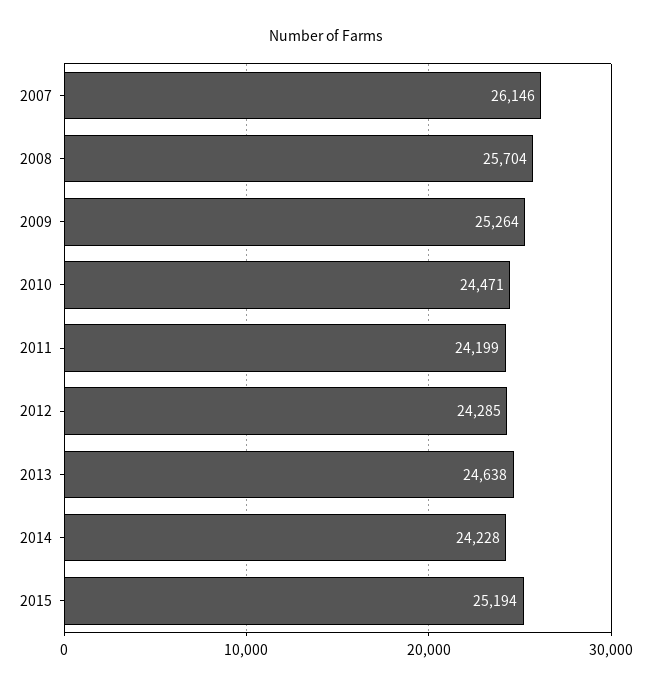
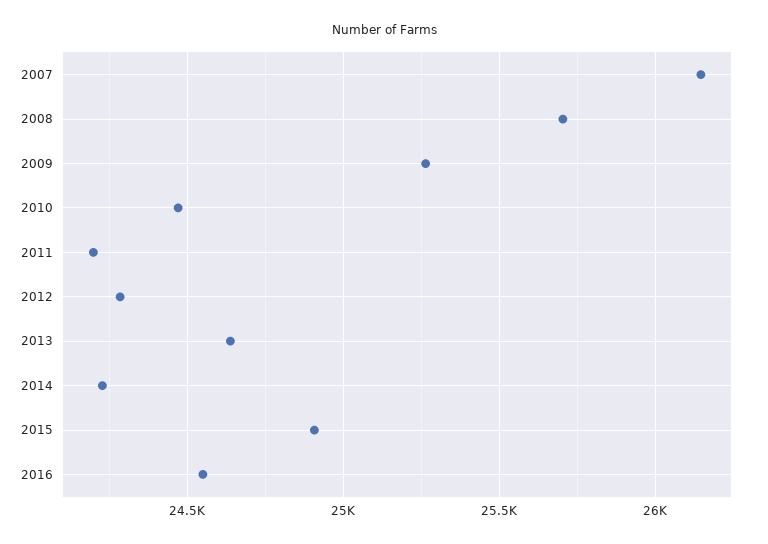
2015: 25194 -> 24900
2016: none -> 24550

